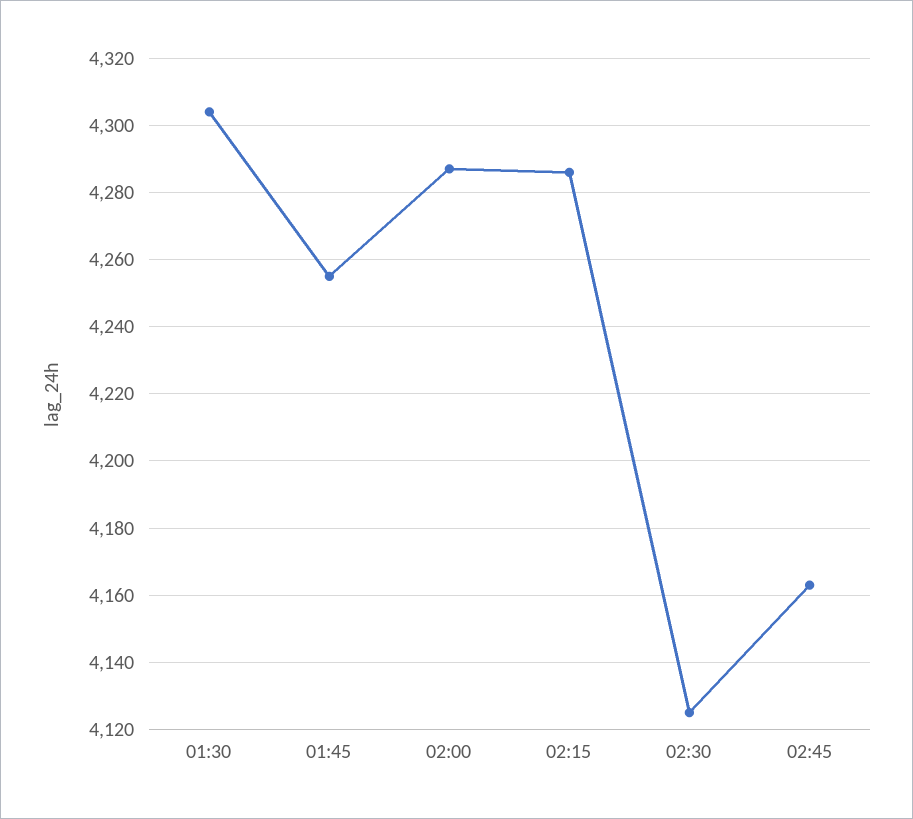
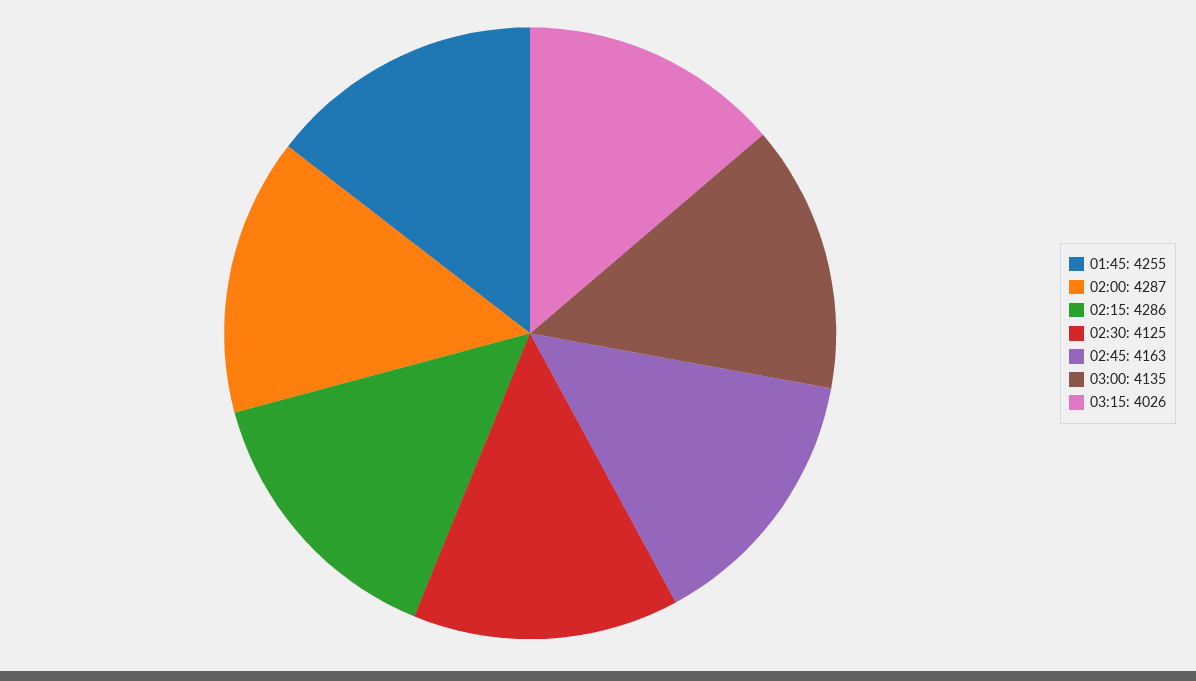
01:30: 4305 -> none
03:00: none -> 4135
03:15: none -> 4026

